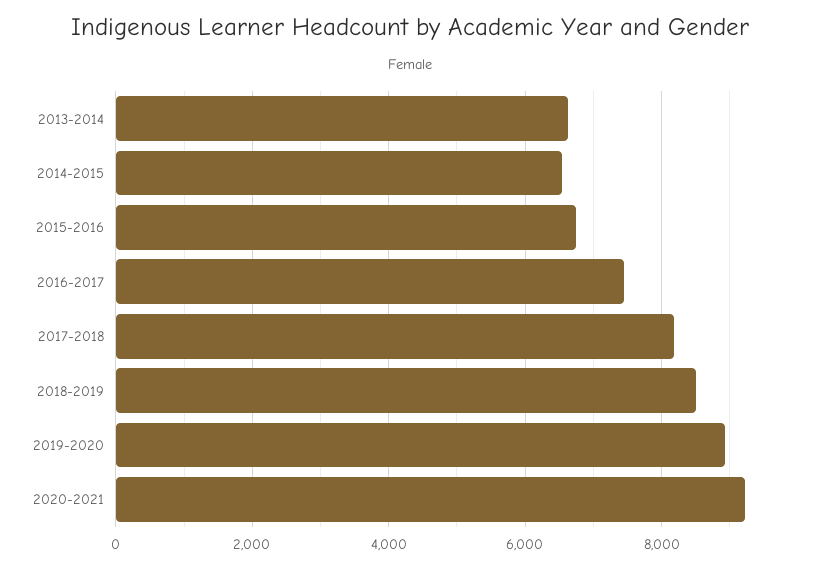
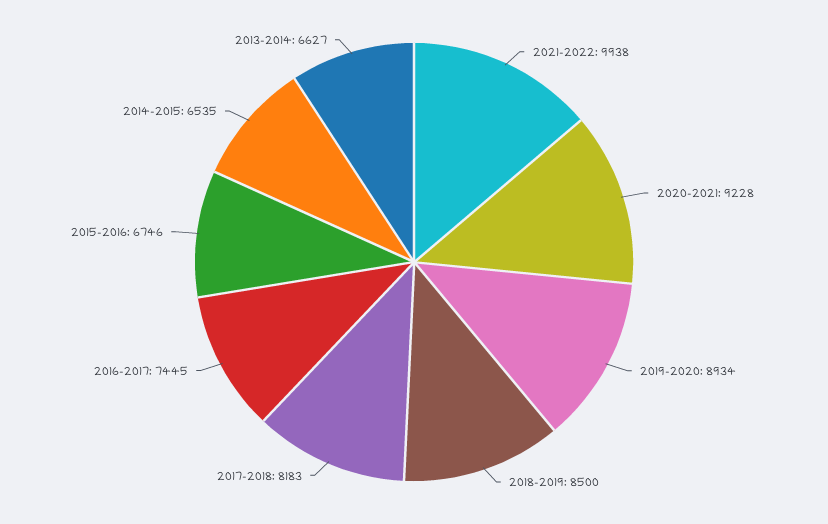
2021-2022: none -> 9938

